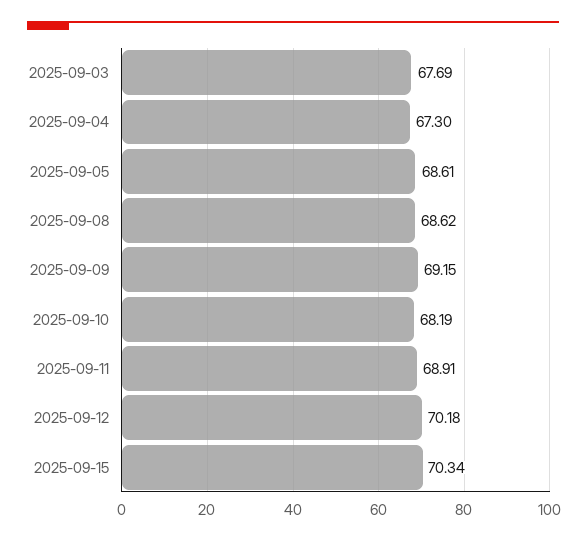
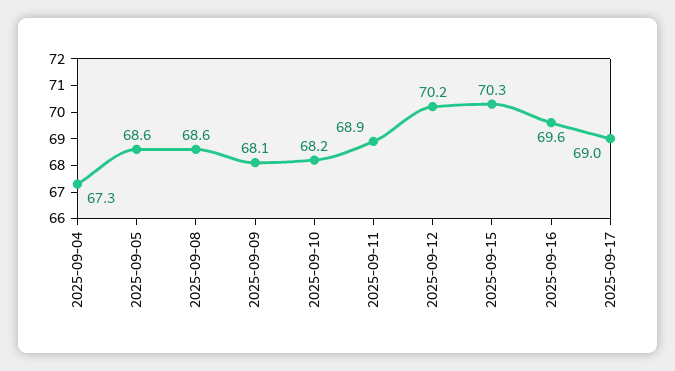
2025-09-03: 67.69 -> none
2025-09-09: 69.15 -> 68.1
2025-09-16: none -> 69.6
2025-09-17: none -> 69

